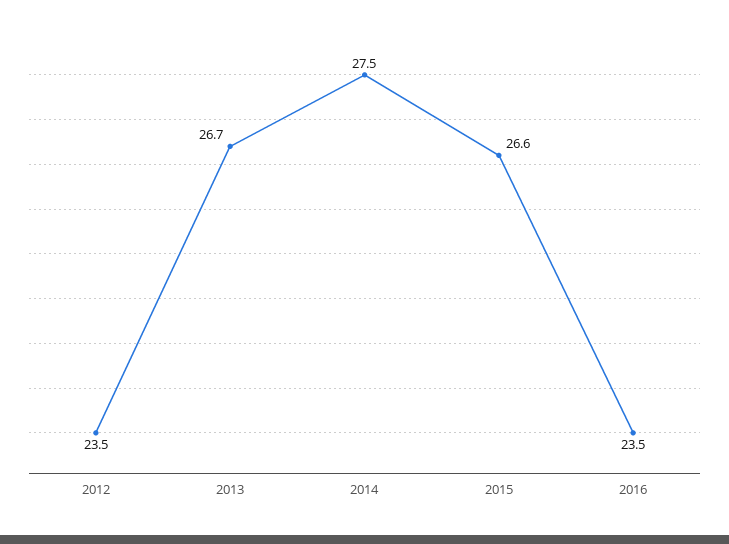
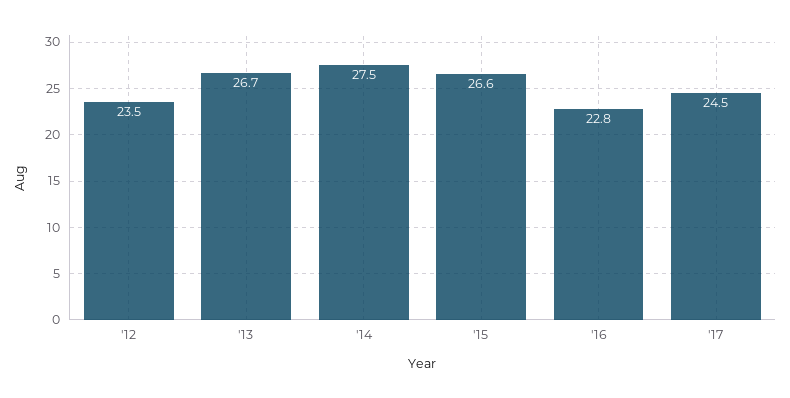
2016: 23.5 -> 22.8
'17: none -> 24.5

